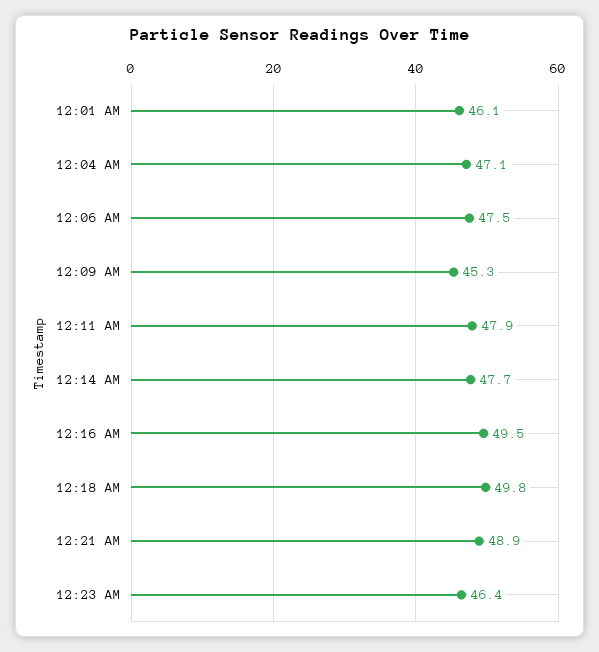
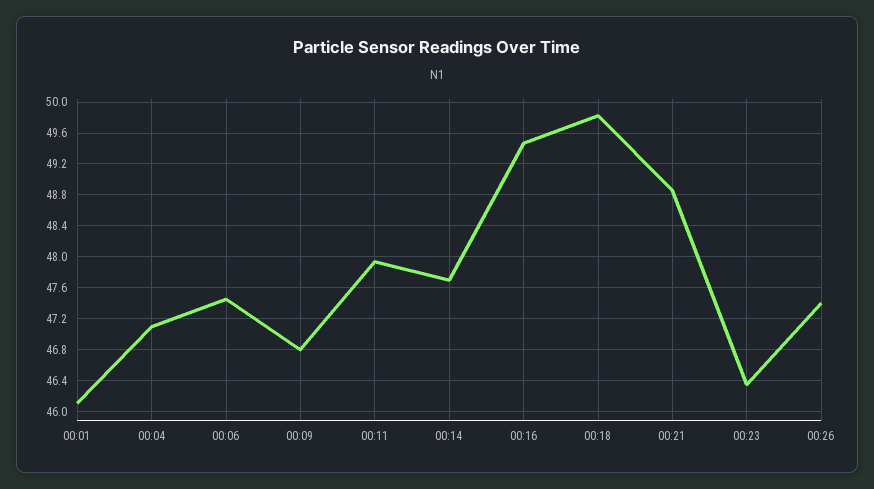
12:09 AM: 45.3 -> 46.8
00:26: none -> 47.4

